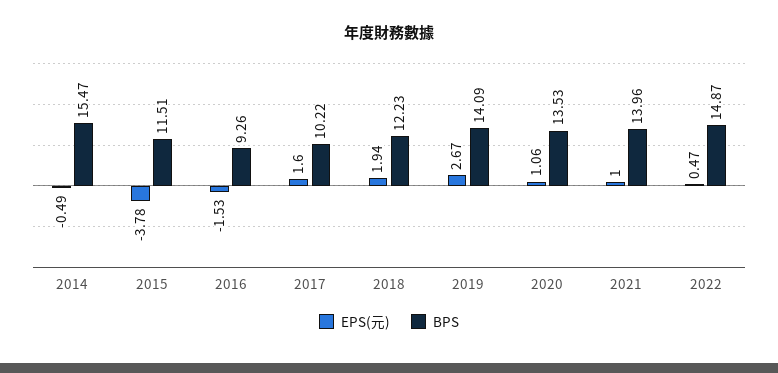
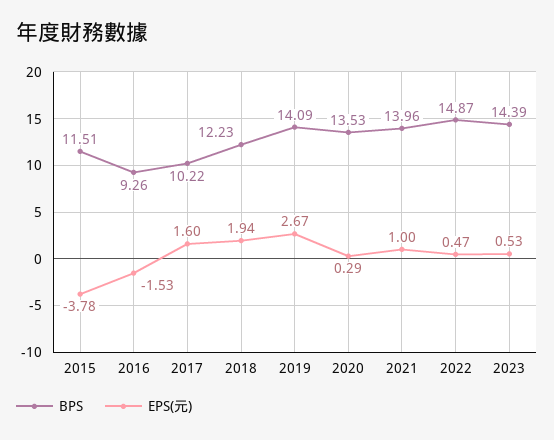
EPS(元), 2014: -0.49 -> none
BPS, 2014: 15.47 -> none
EPS(元), 2020: 1.06 -> 0.29
BPS, 2023: none -> 14.39
EPS(元), 2023: none -> 0.53

